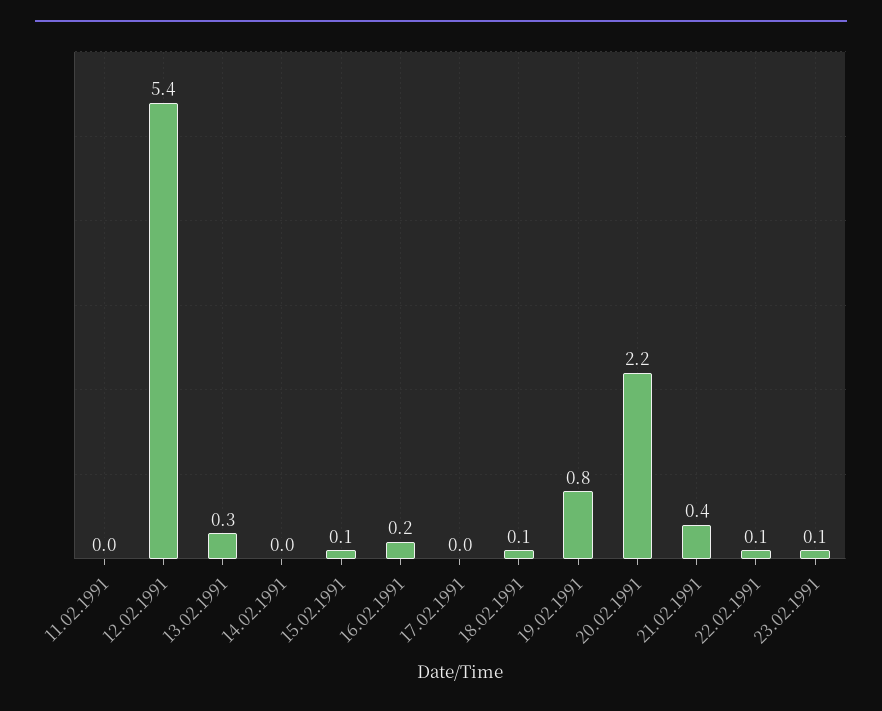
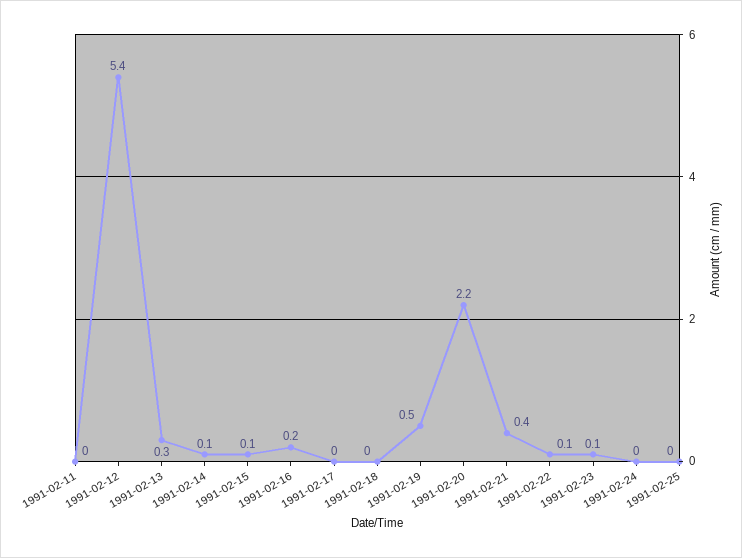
14.02.1991: 0 -> 0.1
18.02.1991: 0.1 -> 0
19.02.1991: 0.8 -> 0.5
1991-02-24: none -> 0
1991-02-25: none -> 0

